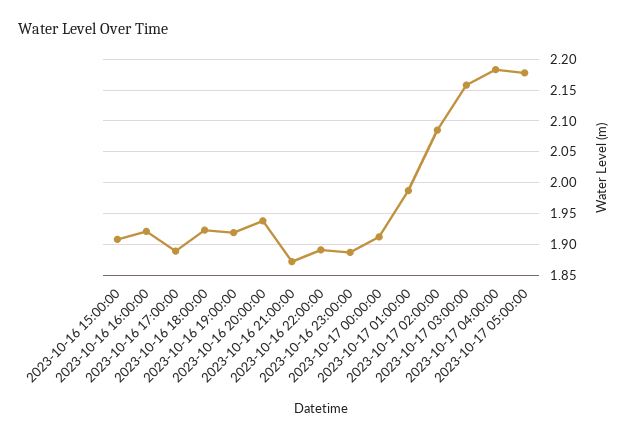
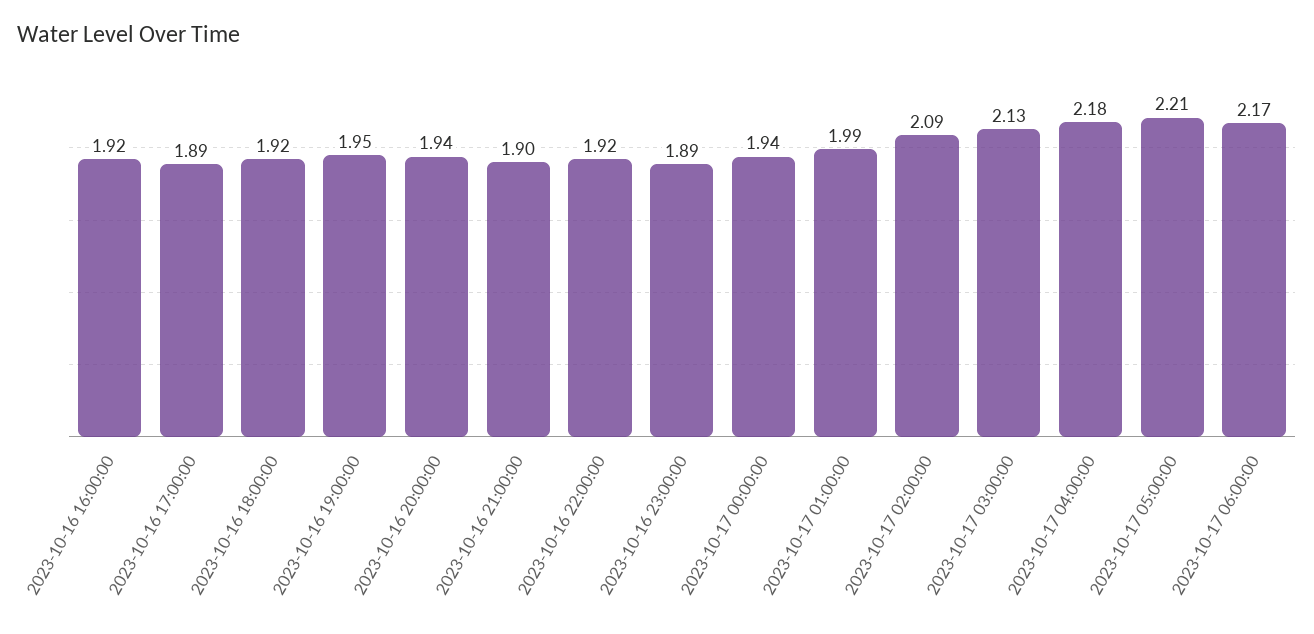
2023-10-16 15:00:00: 1.91 -> none
2023-10-16 19:00:00: 1.92 -> 1.95
2023-10-16 21:00:00: 1.87 -> 1.9
2023-10-16 22:00:00: 1.89 -> 1.92
2023-10-17 00:00:00: 1.91 -> 1.94
2023-10-17 03:00:00: 2.16 -> 2.13
2023-10-17 05:00:00: 2.18 -> 2.21
2023-10-17 06:00:00: none -> 2.17

